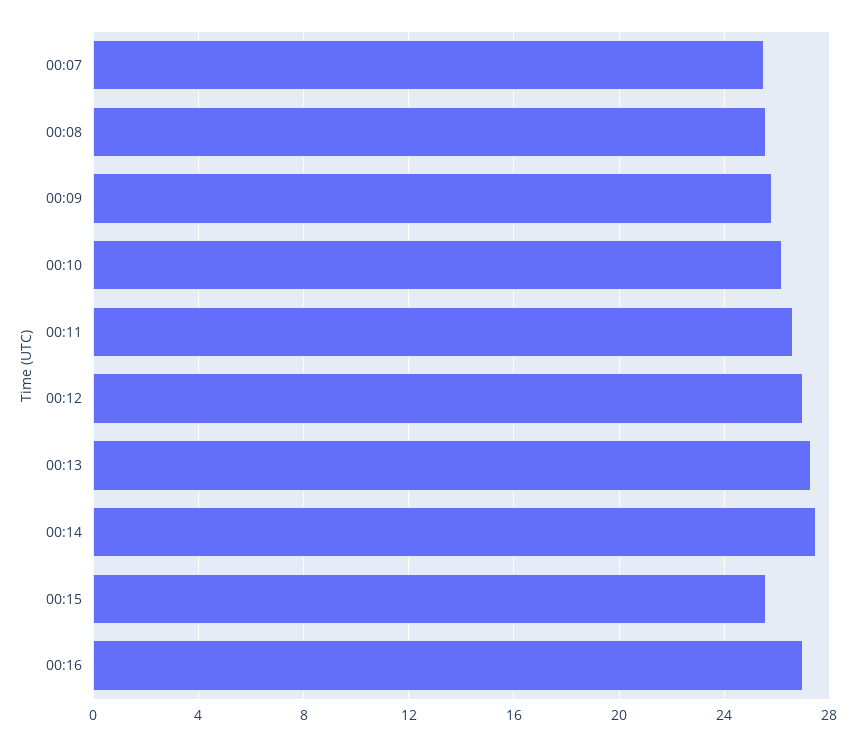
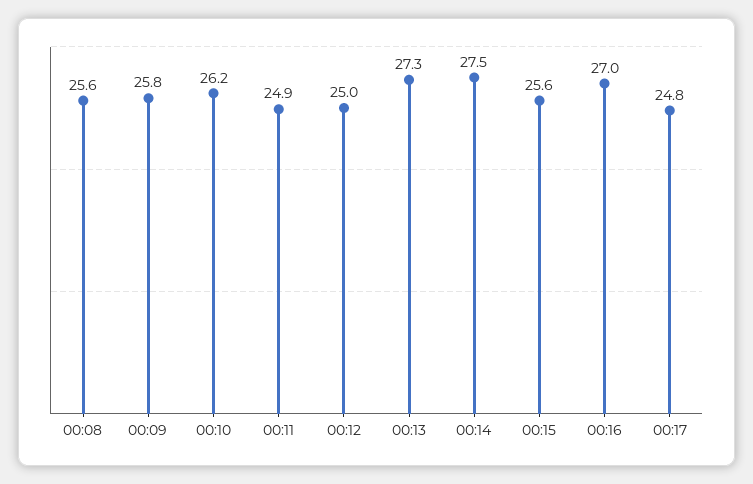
00:07: 25.5 -> none
00:11: 26.5 -> 24.9
00:12: 27 -> 25
00:17: none -> 24.8

